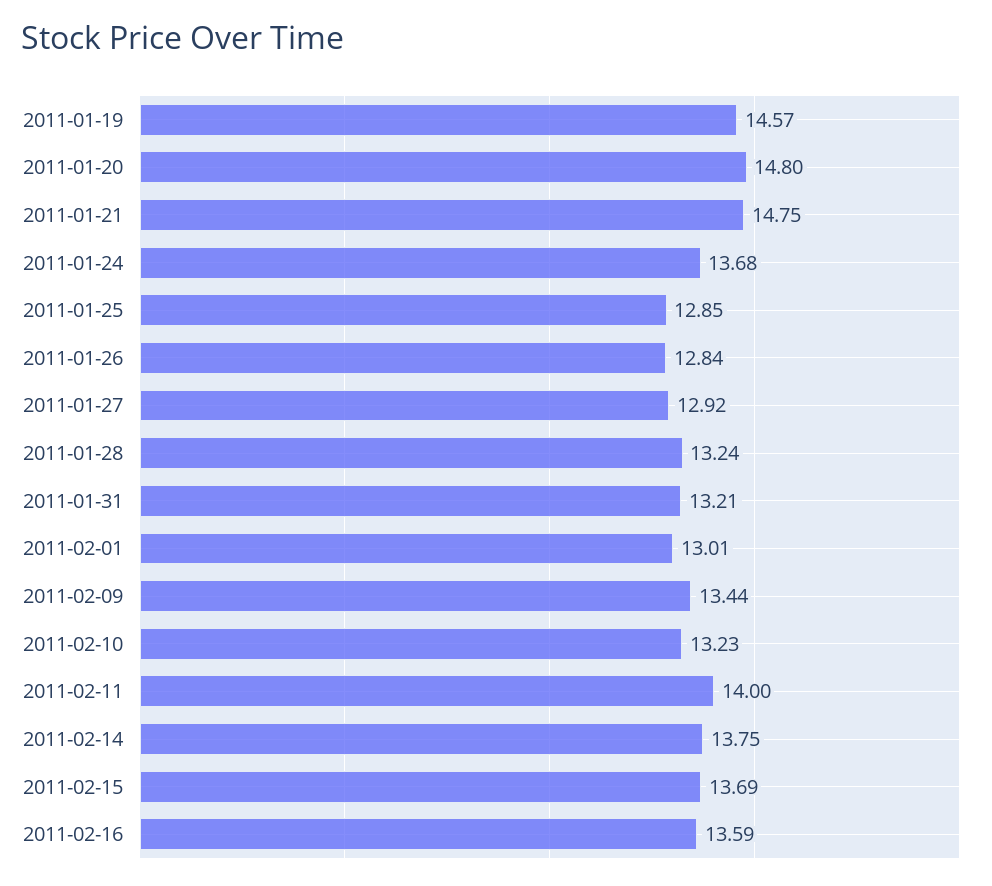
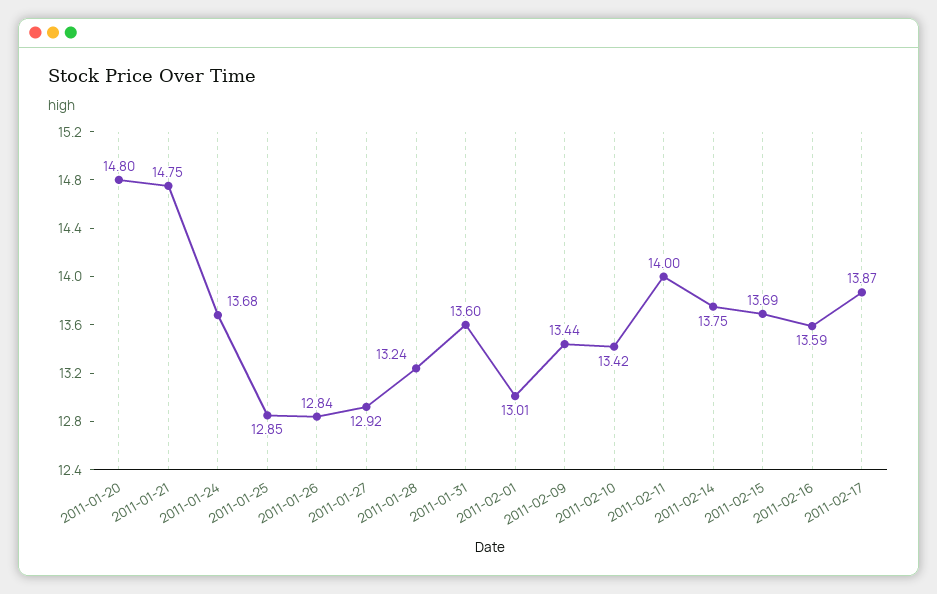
2011-01-19: 14.57 -> none
2011-01-31: 13.21 -> 13.6
2011-02-10: 13.23 -> 13.42
2011-02-17: none -> 13.87

